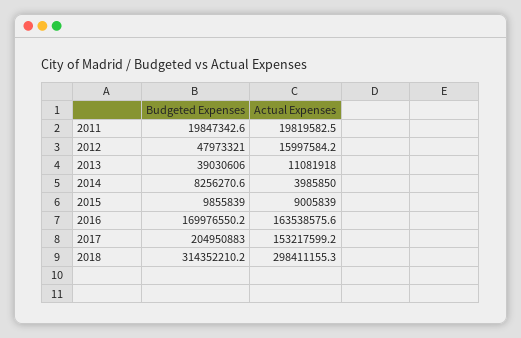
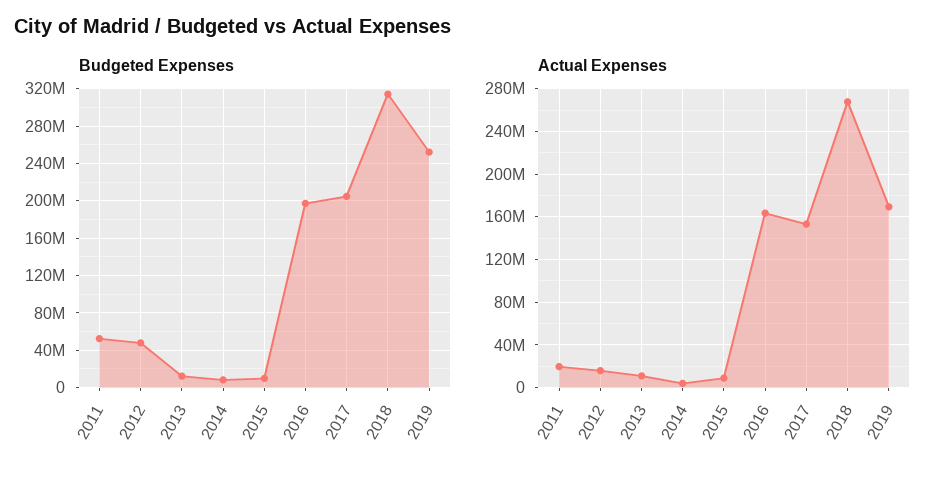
Budgeted Expenses, 2011: 19847342.6 -> 50000000
Budgeted Expenses, 2013: 39030606 -> 10000000
Budgeted Expenses, 2016: 169976550.2 -> 200000000
Actual Expenses, 2018: 298411155.3 -> 270000000
Budgeted Expenses, 2019: none -> 250000000
Actual Expenses, 2019: none -> 170000000

